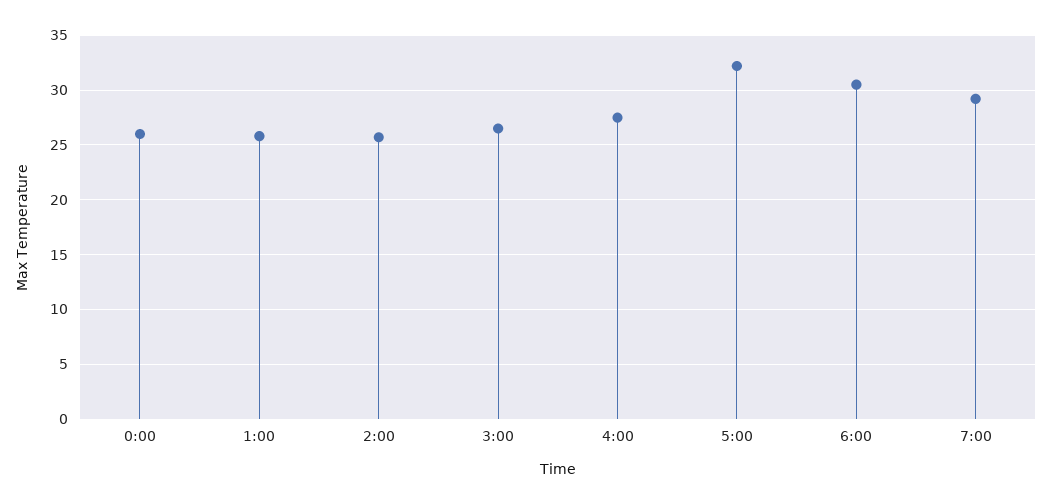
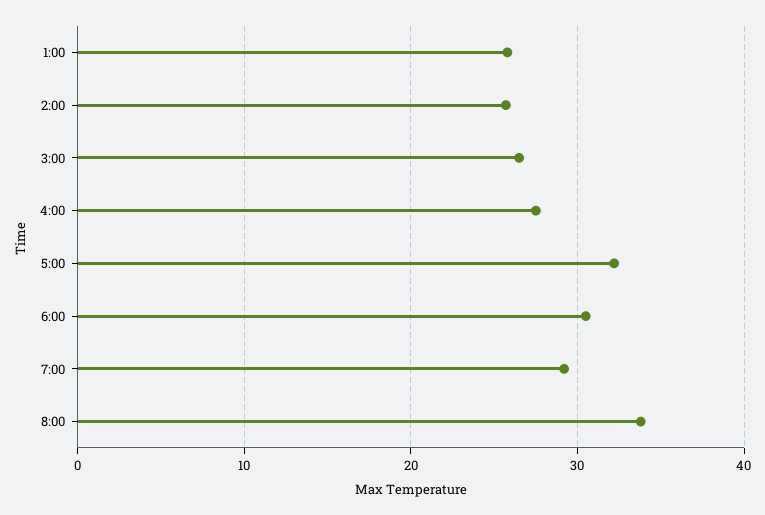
0:00: 26 -> none
8:00: none -> 34

